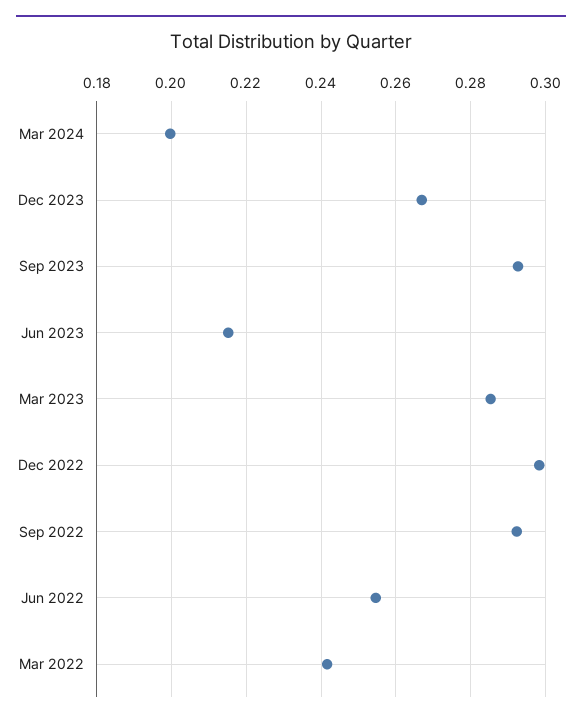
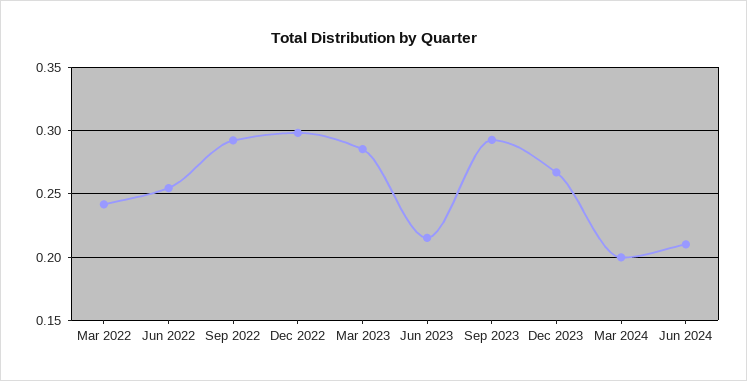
Jun 2024: none -> 0.21

